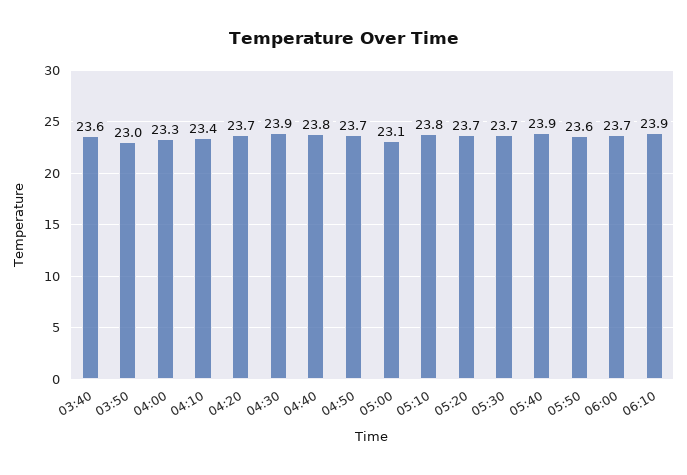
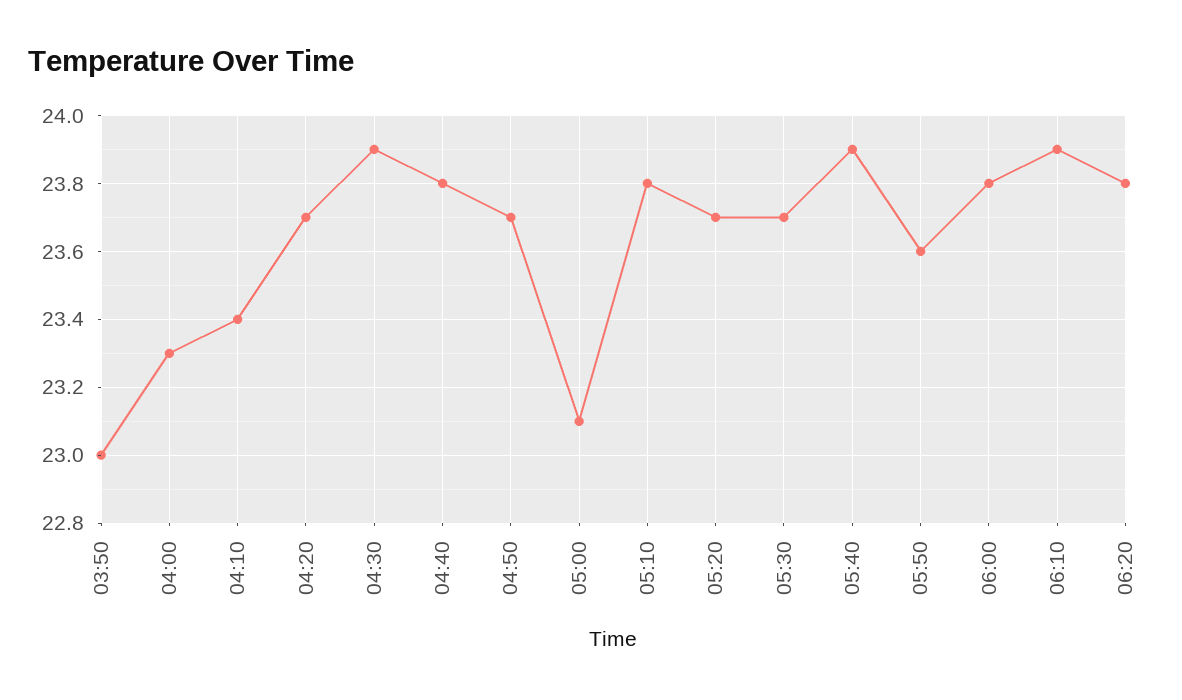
03:40: 23.6 -> none
06:00: 23.7 -> 23.8
06:20: none -> 23.8

